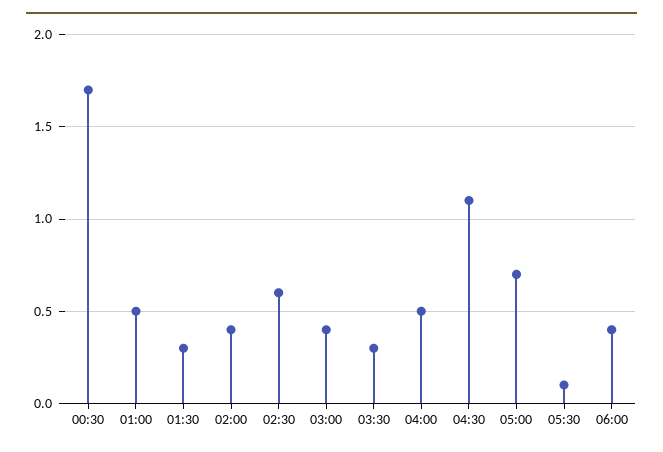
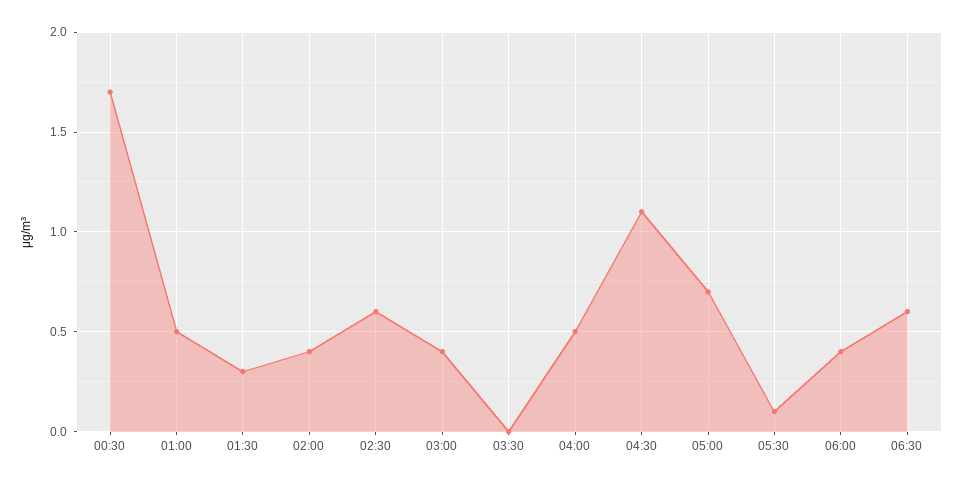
03:30: 0.3 -> 0
06:30: none -> 0.6

